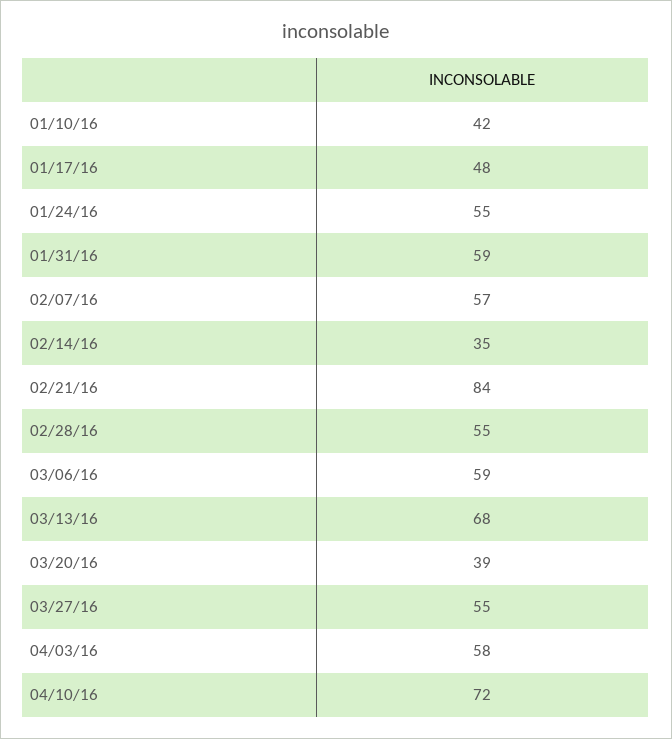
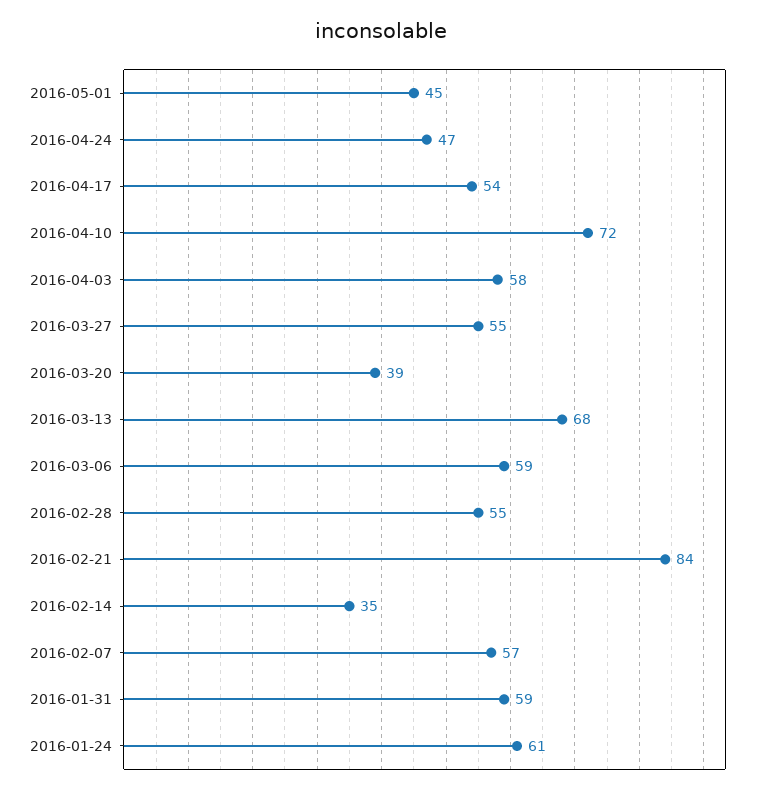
01/10/16: 42 -> none
01/17/16: 48 -> none
01/24/16: 55 -> 61
2016-05-01: none -> 45
2016-04-24: none -> 47
2016-04-17: none -> 54

